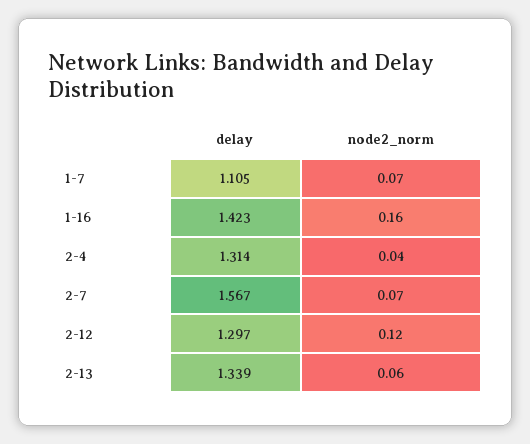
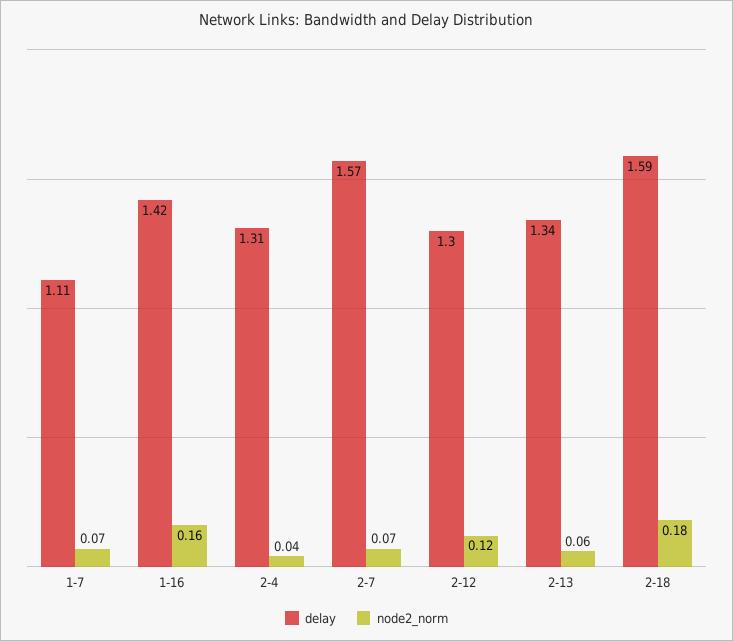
delay, 2-18: none -> 1.59
node2_norm, 2-18: none -> 0.18

